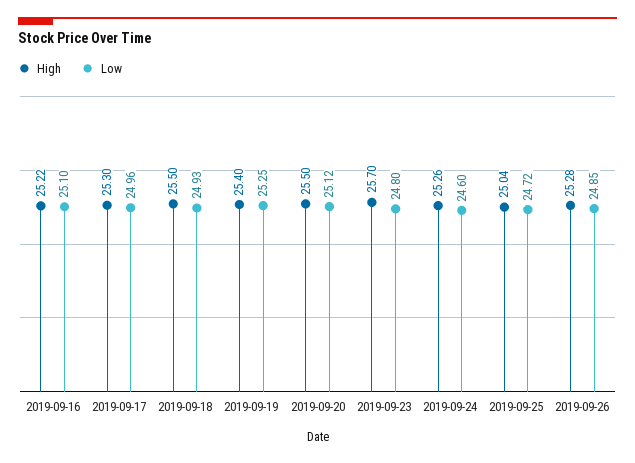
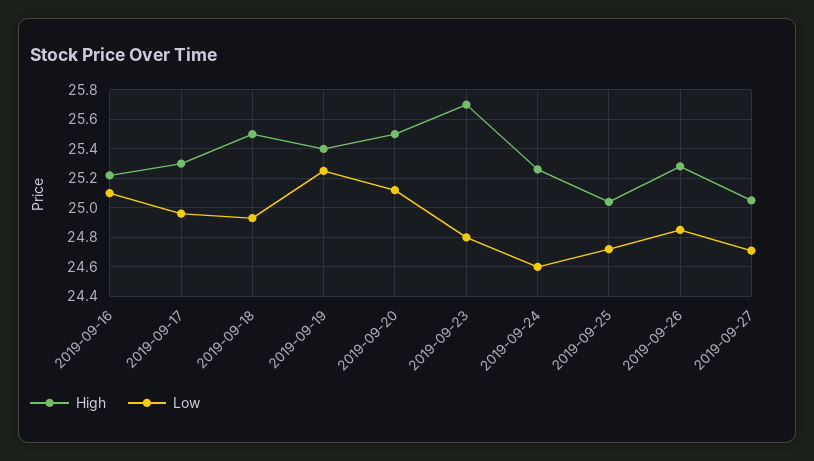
High, 2019-09-27: none -> 25.05
Low, 2019-09-27: none -> 24.7

